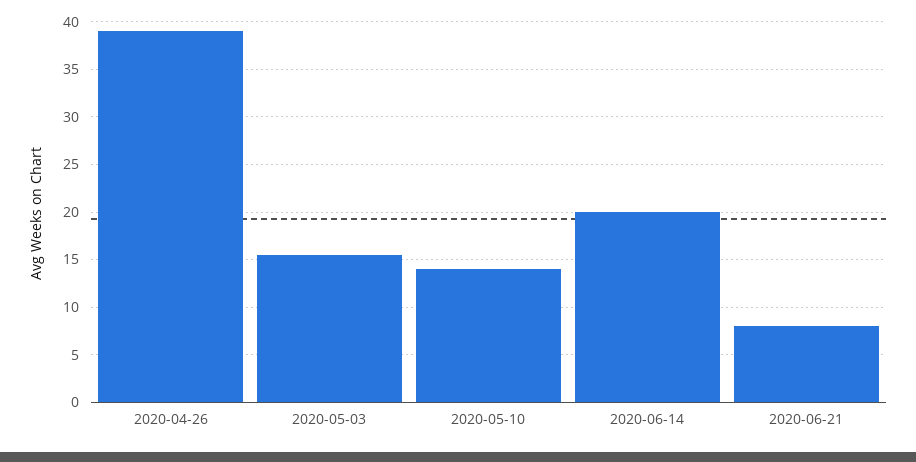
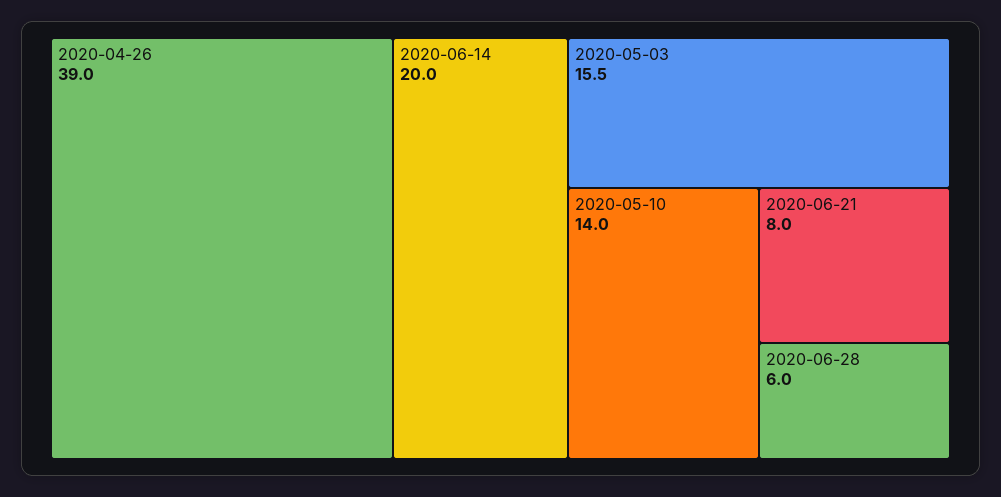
2020-06-28: none -> 6

